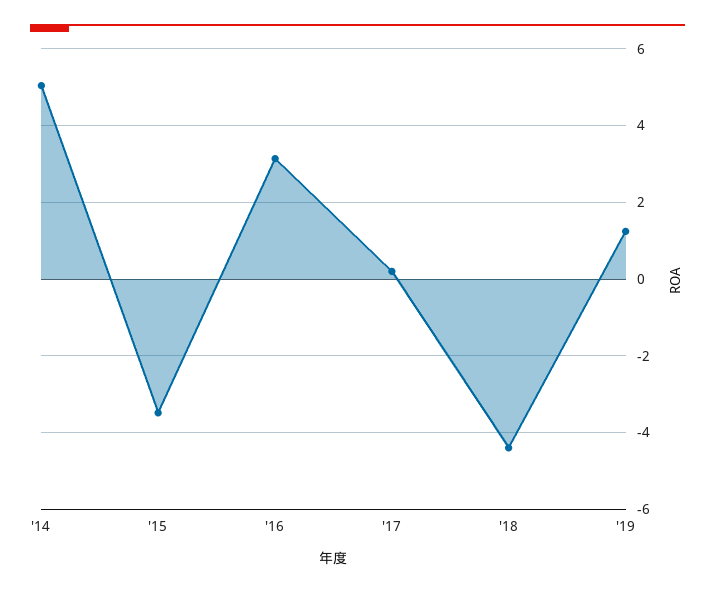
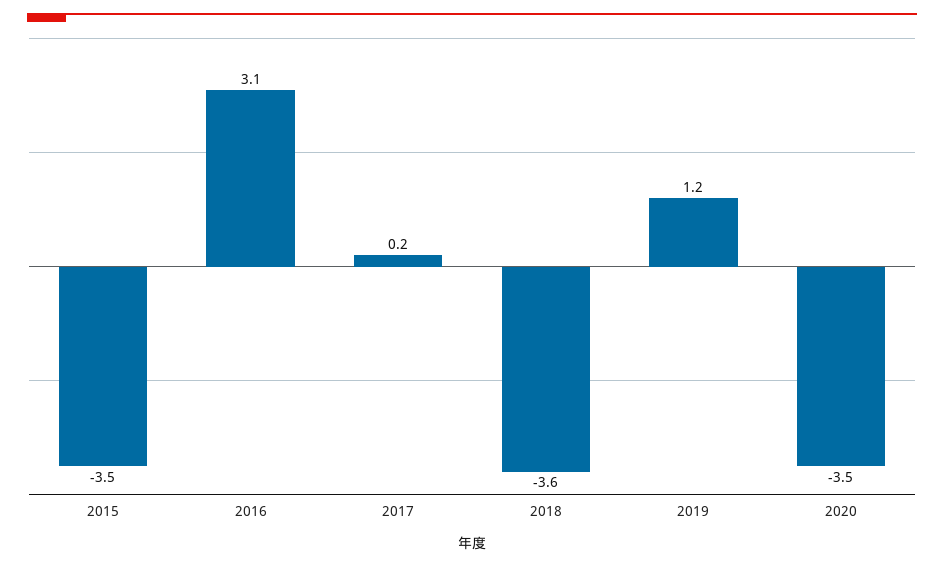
'14: 5 -> none
'18: -4.4 -> -3.6
2020: none -> -3.5

